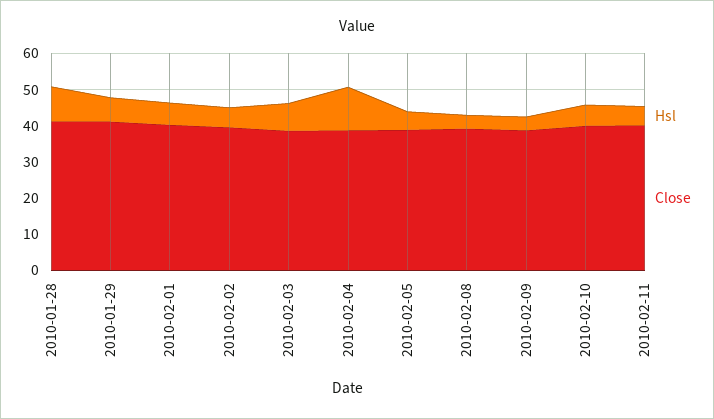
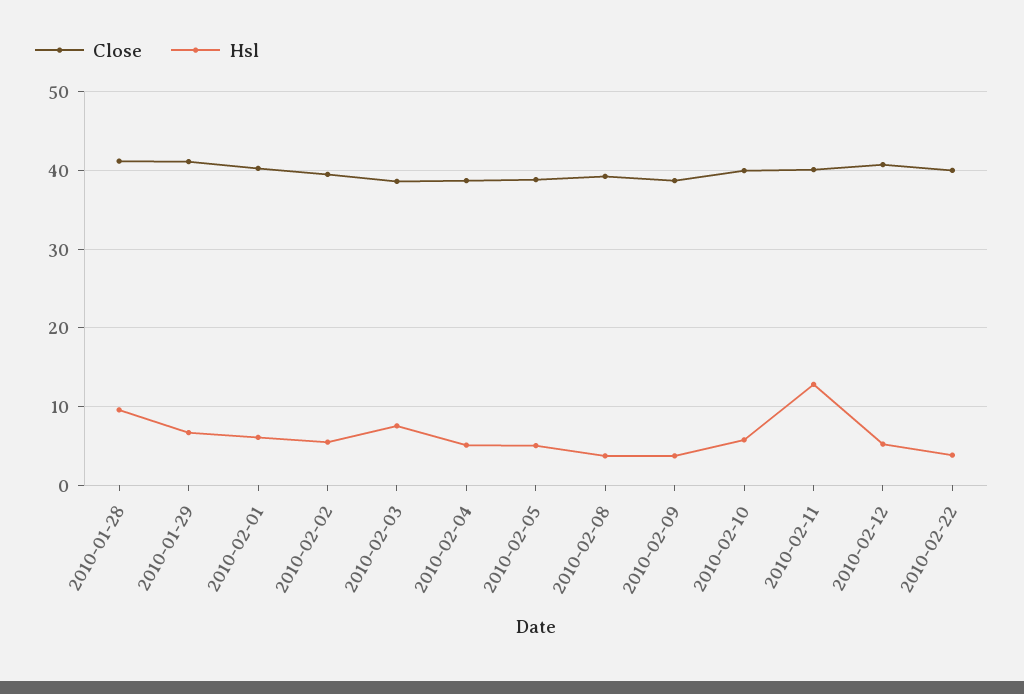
Hsl, 2010-02-04: 12.5 -> 5
Hsl, 2010-02-11: 5 -> 13
Close, 2010-02-12: none -> 41
Hsl, 2010-02-12: none -> 5
Close, 2010-02-22: none -> 40
Hsl, 2010-02-22: none -> 4

